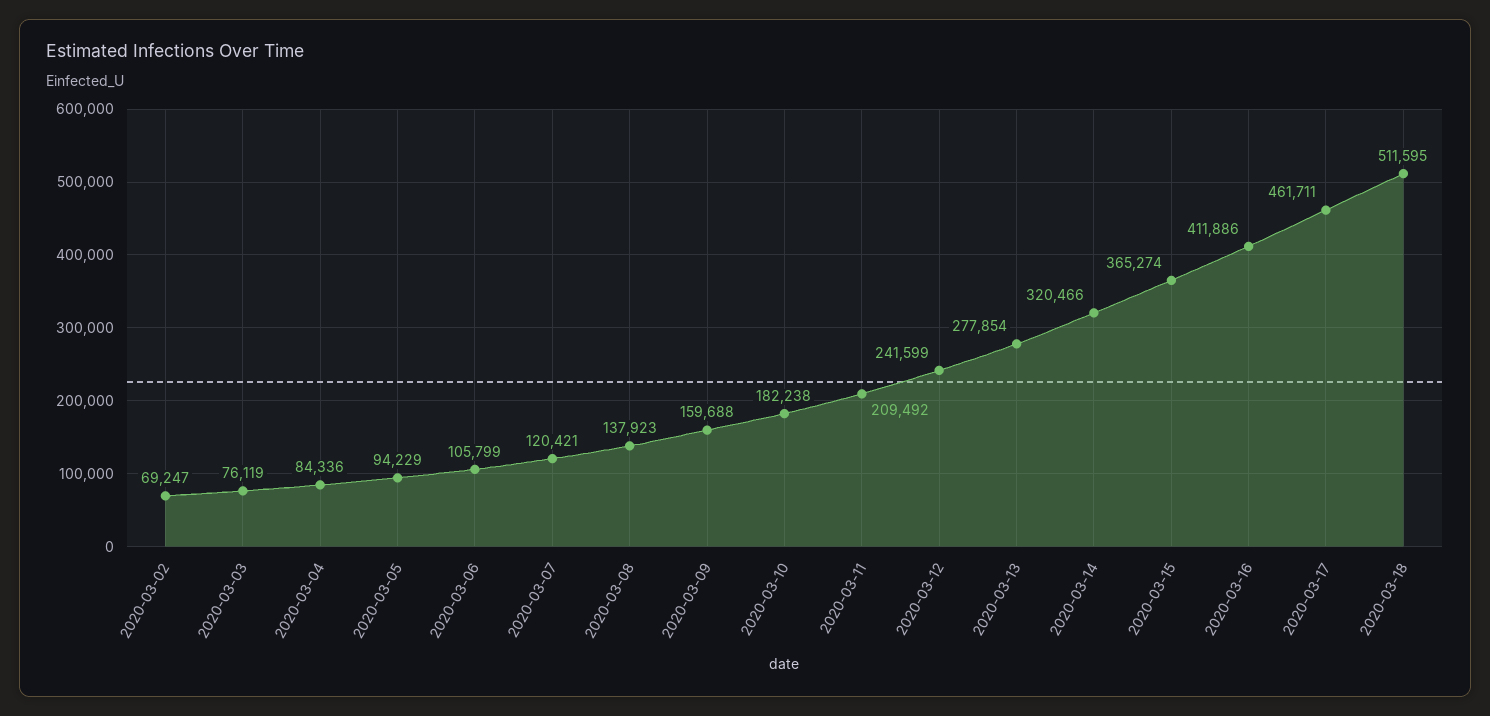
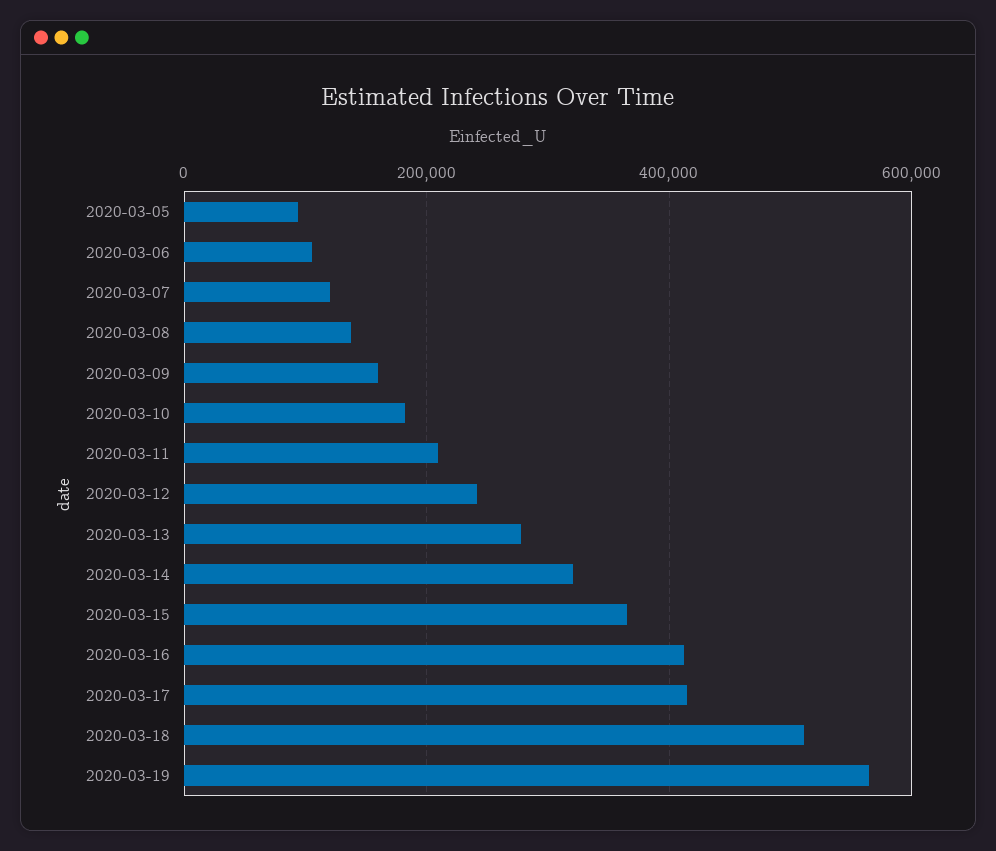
2020-03-02: 69247 -> none
2020-03-03: 76119 -> none
2020-03-04: 84336 -> none
2020-03-17: 461711 -> 420000
2020-03-19: none -> 560000

